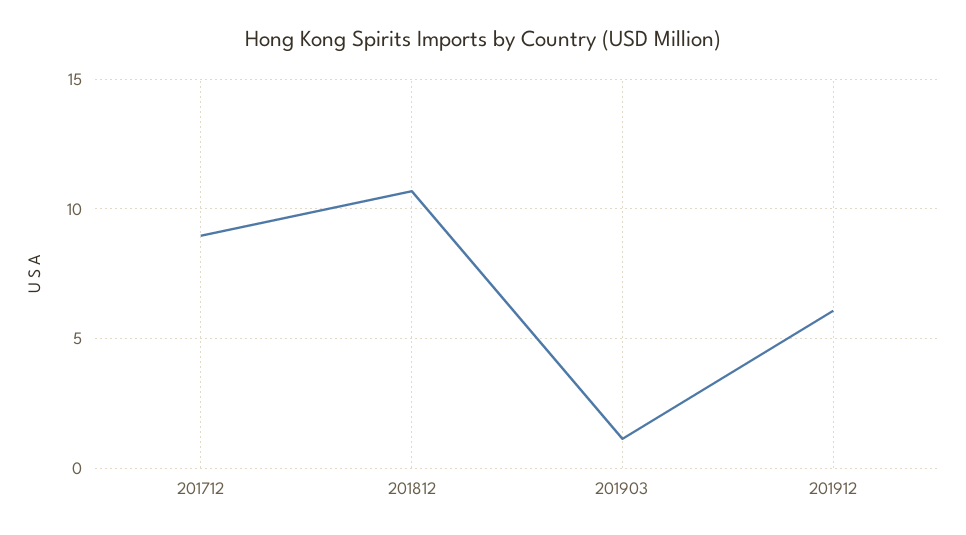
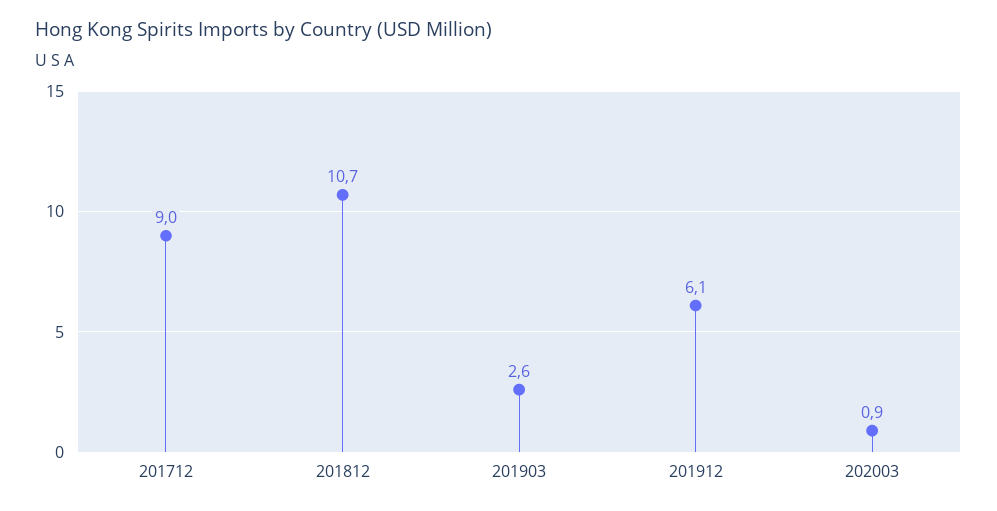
201903: 1 -> 2.6
202003: none -> 0.9

